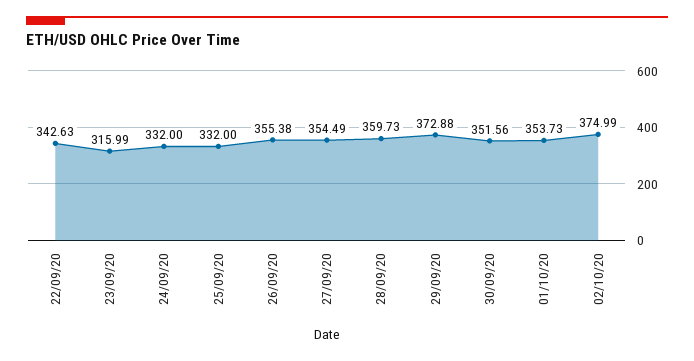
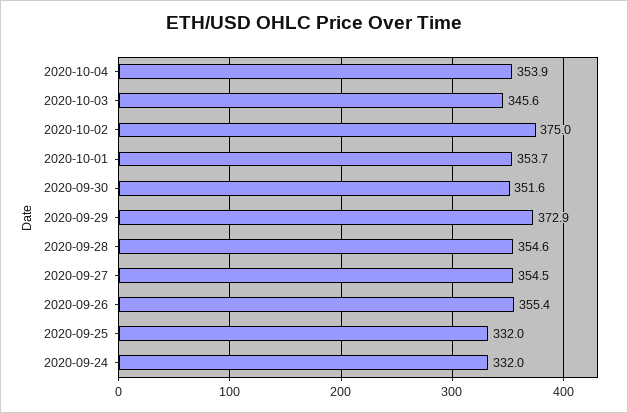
22/09/20: 342.63 -> none
23/09/20: 315.99 -> none
28/09/20: 359.73 -> 354.6
2020-10-04: none -> 353.9
2020-10-03: none -> 345.6

